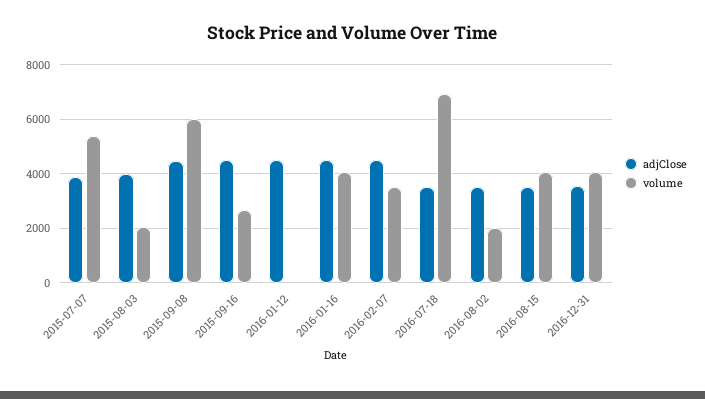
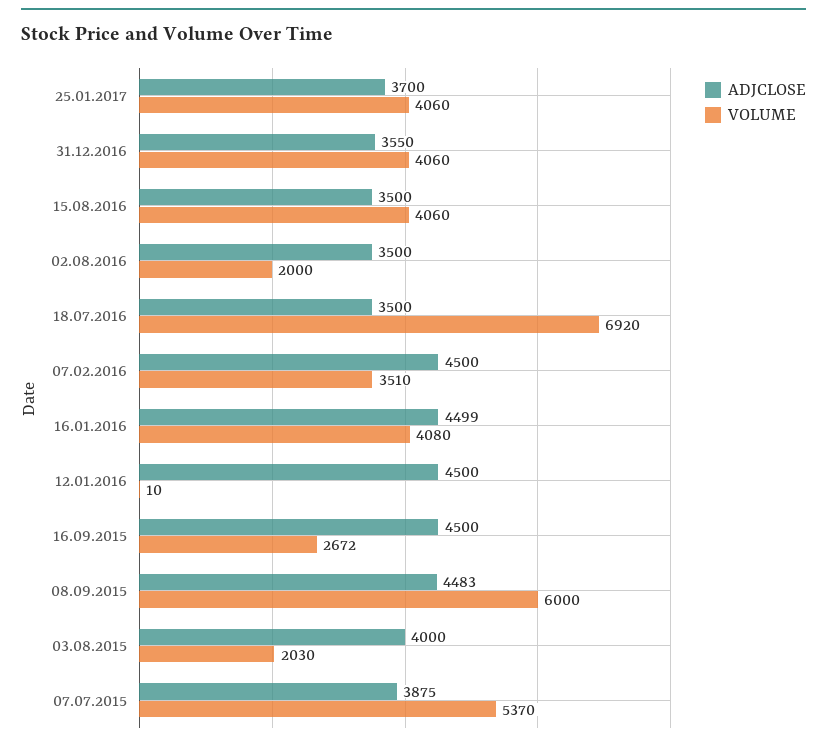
adjClose, 25.01.2017: none -> 3700
volume, 25.01.2017: none -> 4060

